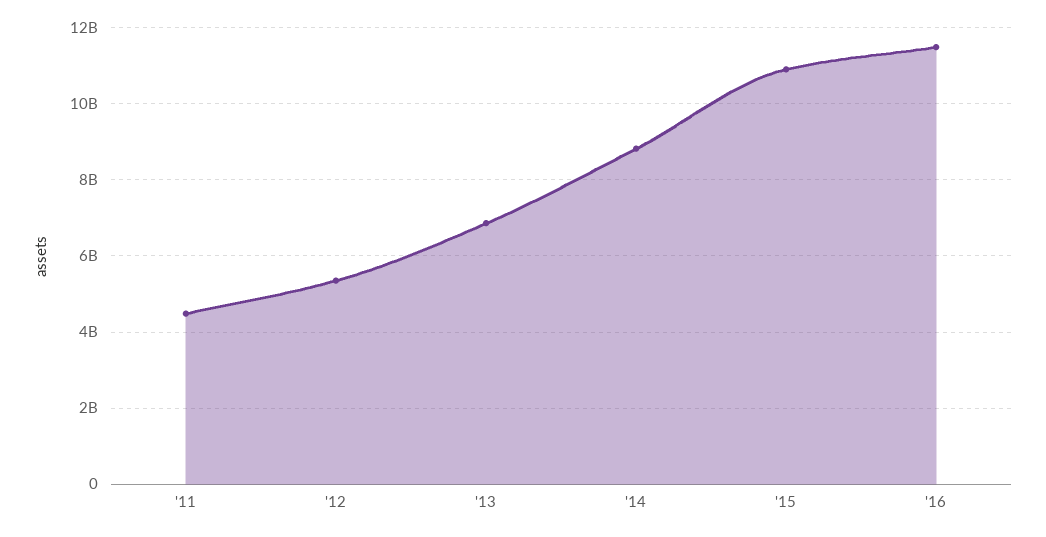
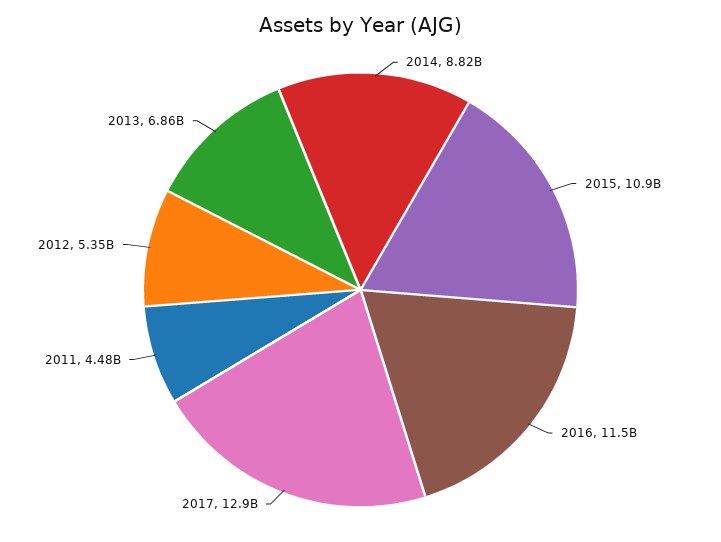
2017: none -> 12900000000

